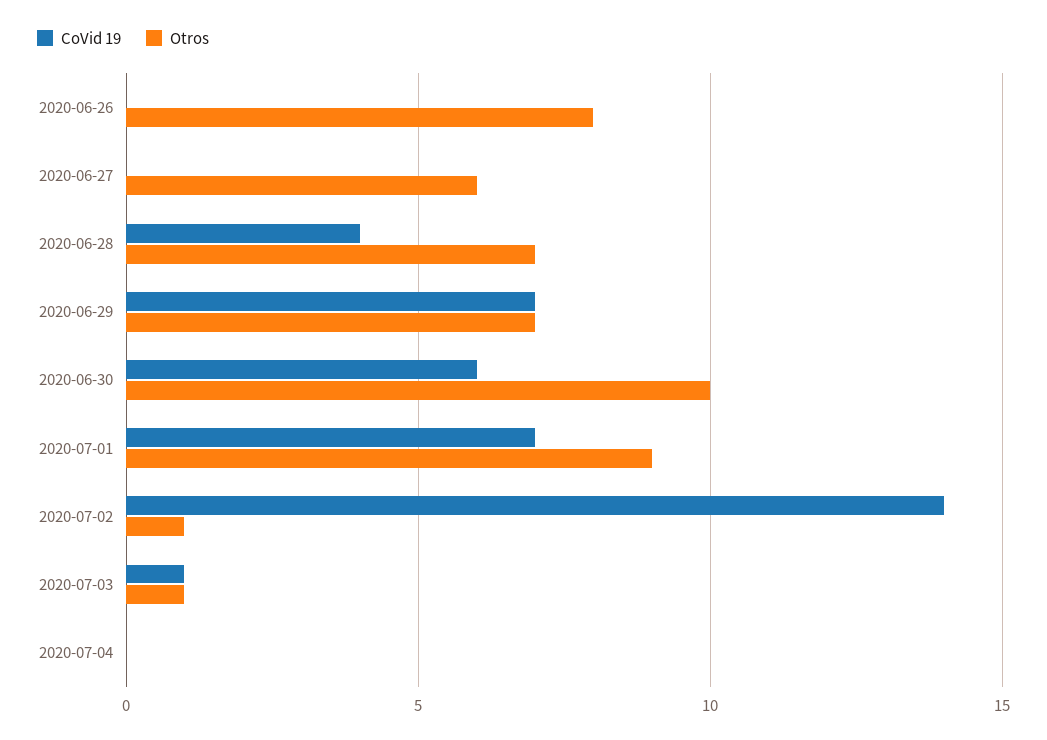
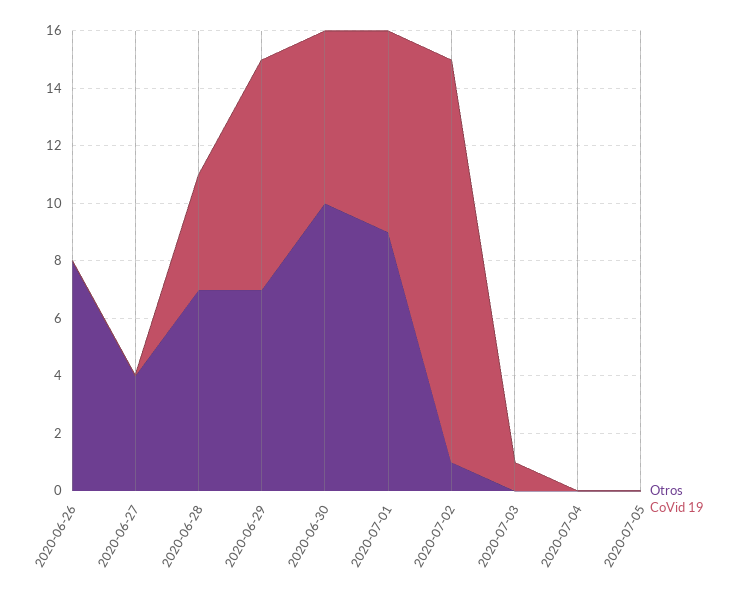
Otros, 2020-06-27: 6 -> 4
CoVid 19, 2020-06-29: 7 -> 8
Otros, 2020-07-03: 1 -> 0
Otros, 2020-07-05: none -> 0
CoVid 19, 2020-07-05: none -> 0

